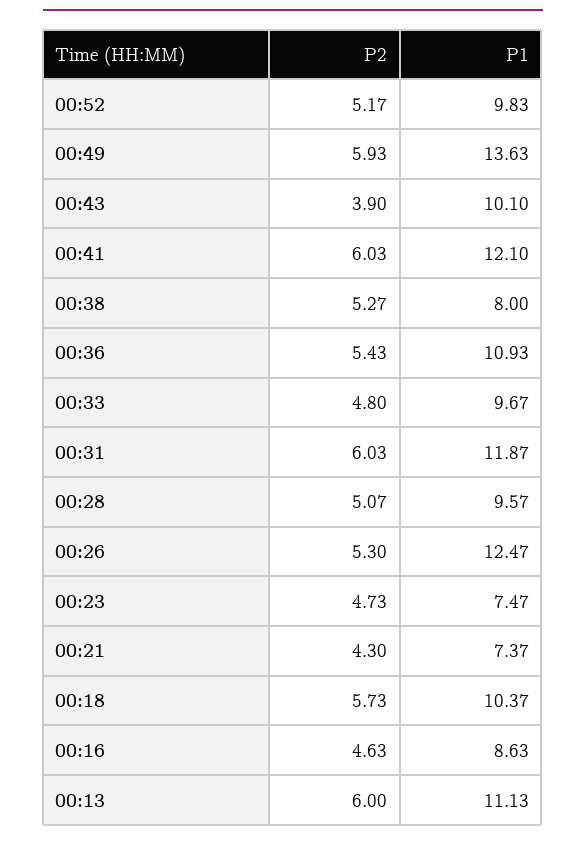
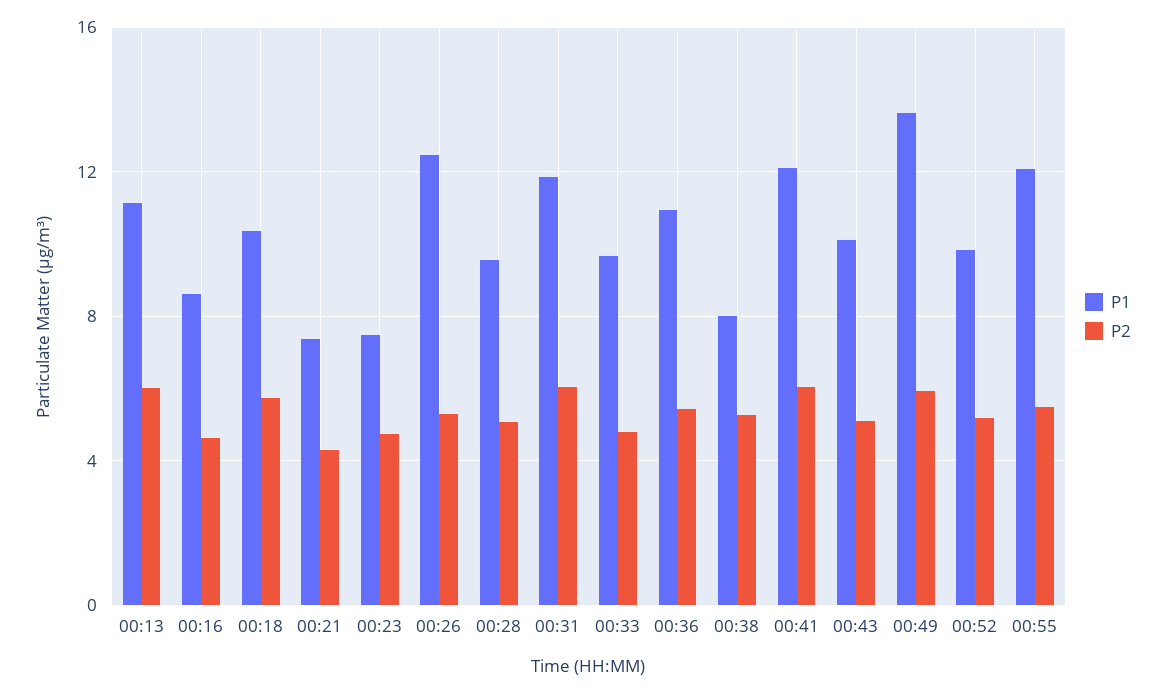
P2, 00:43: 3.9 -> 5
P1, 00:55: none -> 12
P2, 00:55: none -> 5.5

